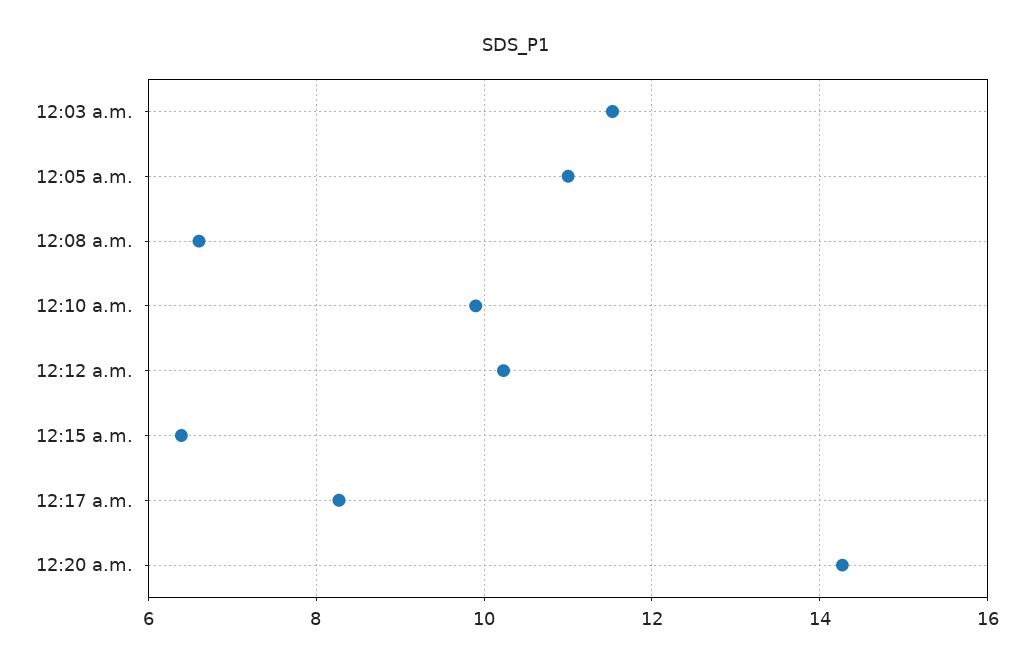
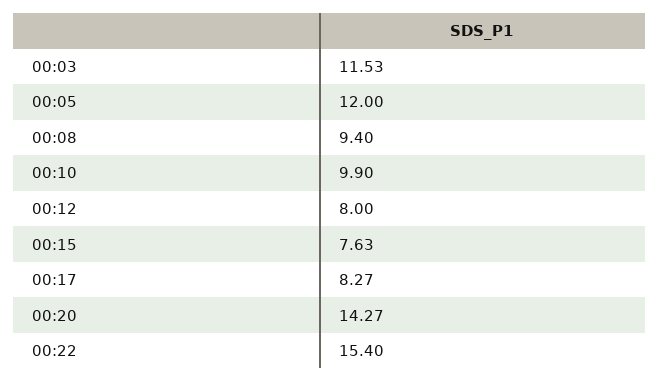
12:05 a.m.: 11 -> 12
12:08 a.m.: 6.6 -> 9.4
12:12 a.m.: 10.2 -> 8
12:15 a.m.: 6.4 -> 7.63
00:22: none -> 15.4

